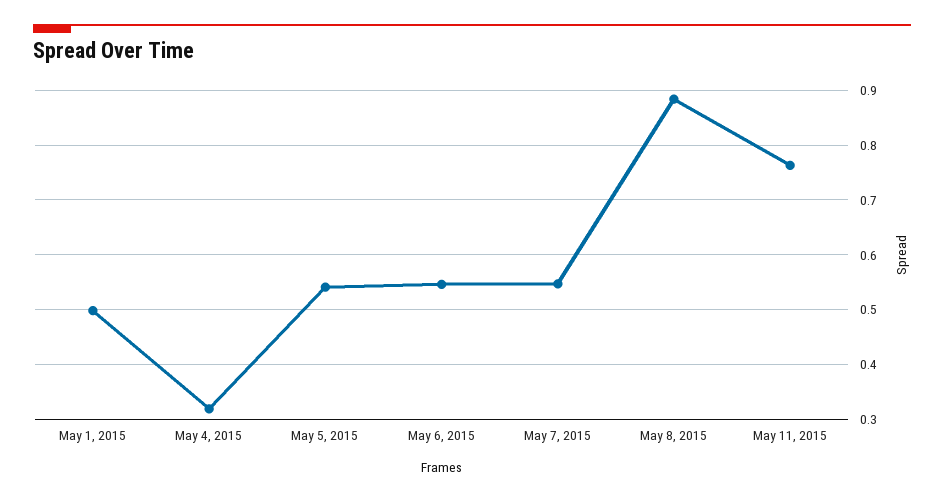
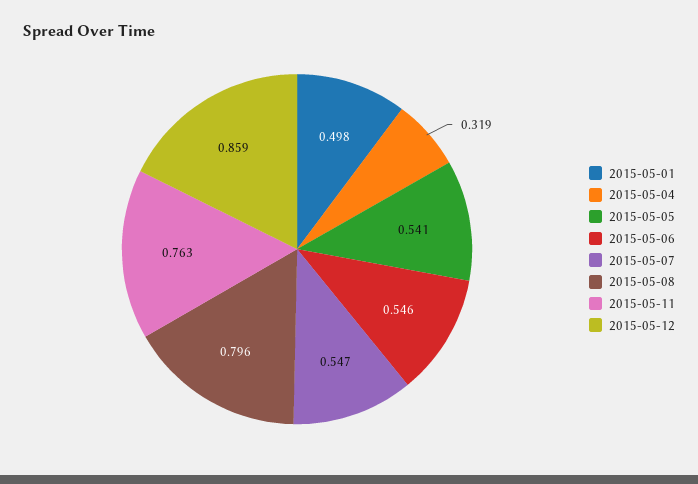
May 8, 2015: 0.88 -> 0.796
2015-05-12: none -> 0.859

